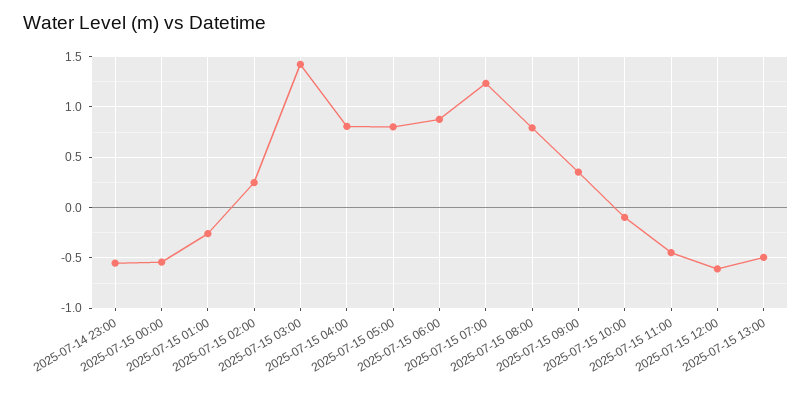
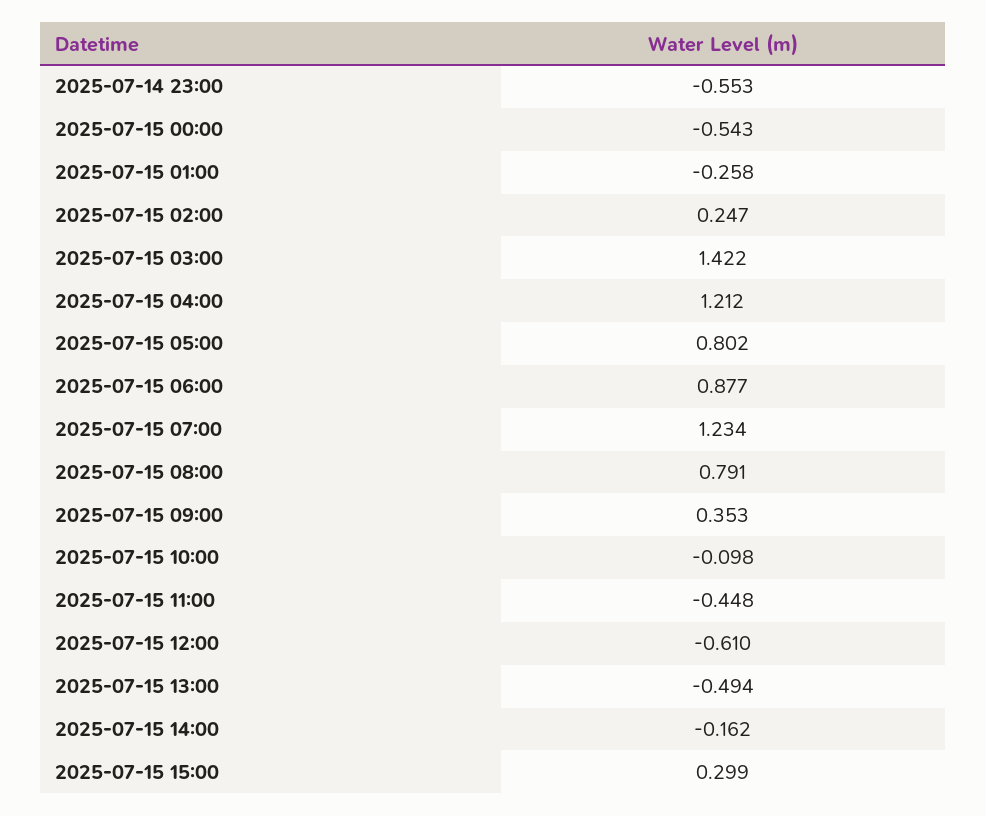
2025-07-15 04:00: 0.8 -> 1.212
2025-07-15 14:00: none -> -0.162
2025-07-15 15:00: none -> 0.299

